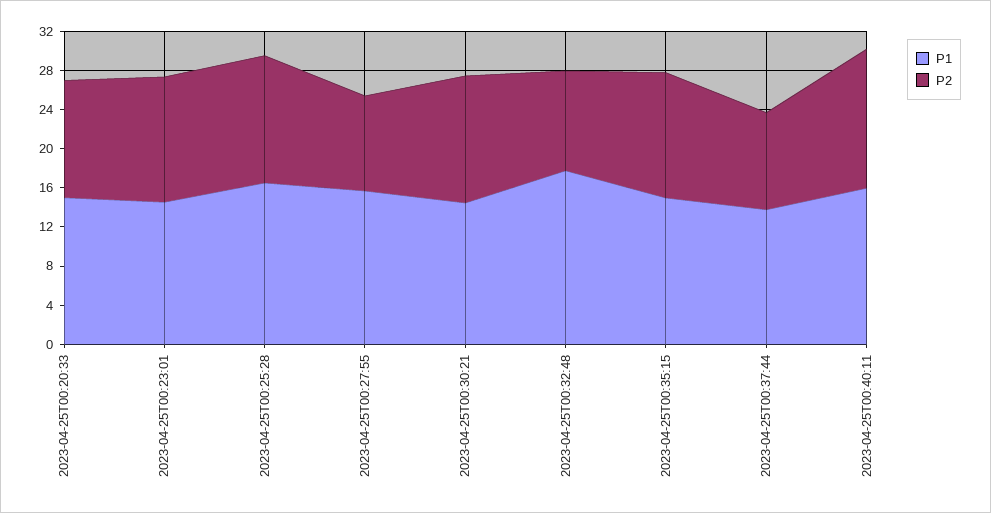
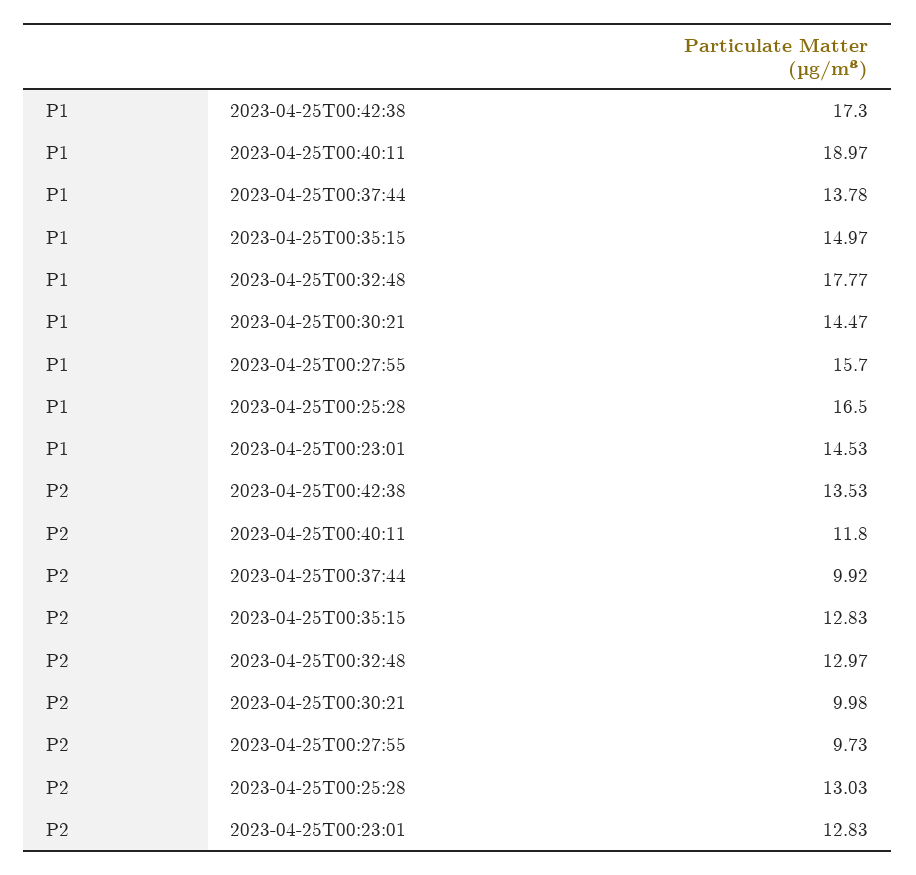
P1, 2023-04-25T00:20:33: 15 -> none
P2, 2023-04-25T00:20:33: 12 -> none
P2, 2023-04-25T00:30:21: 13 -> 9.98
P2, 2023-04-25T00:32:48: 10 -> 12.97
P1, 2023-04-25T00:40:11: 16 -> 18.97
P2, 2023-04-25T00:40:11: 14 -> 11.8
P1, 2023-04-25T00:42:38: none -> 17.3
P2, 2023-04-25T00:42:38: none -> 13.53

